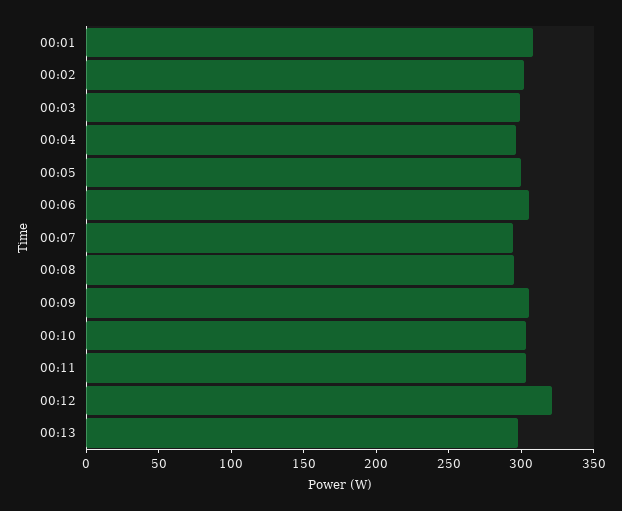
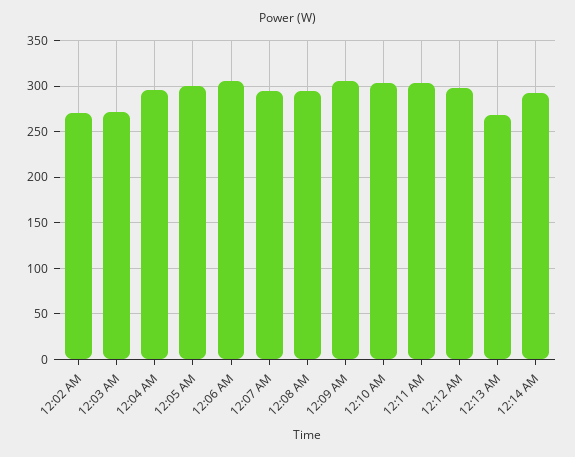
00:01: 310 -> none
00:02: 300 -> 270
00:03: 300 -> 270
00:12: 320 -> 300
00:13: 300 -> 270
12:14 AM: none -> 290

